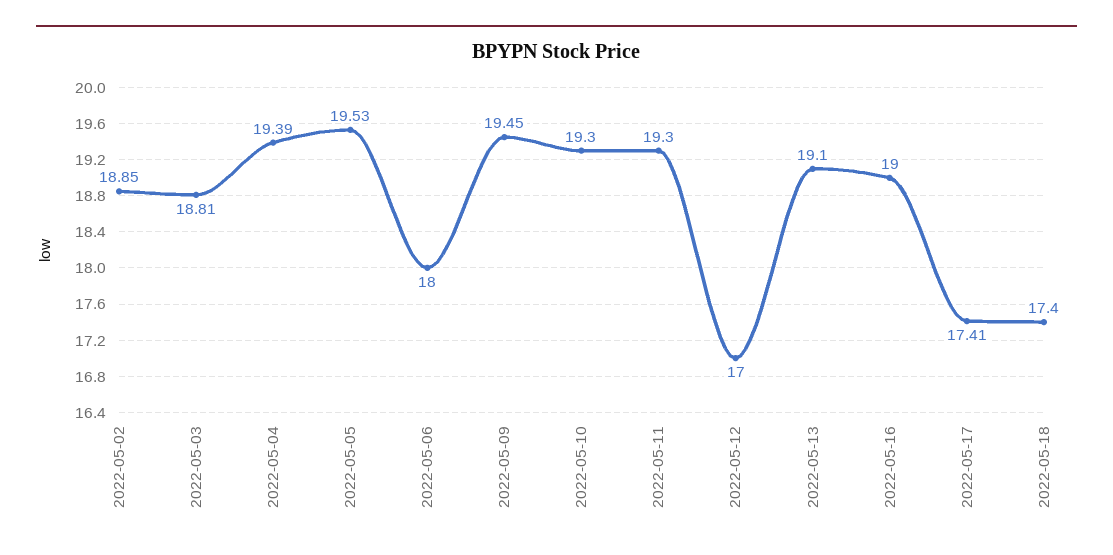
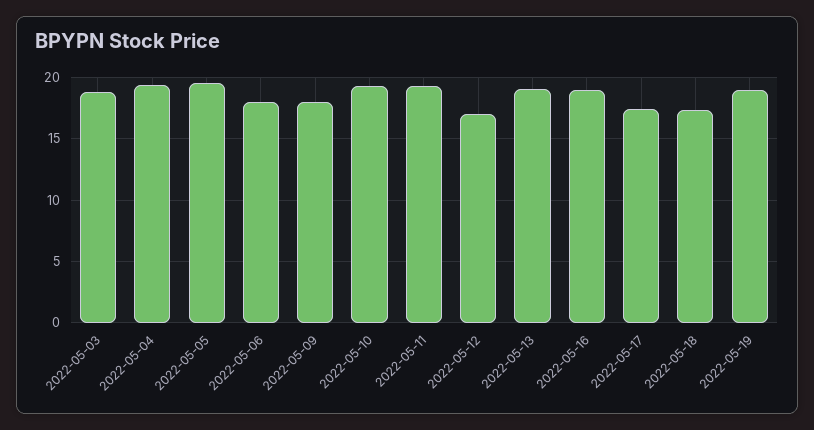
2022-05-02: 18.85 -> none
2022-05-09: 19.45 -> 18
2022-05-19: none -> 19

